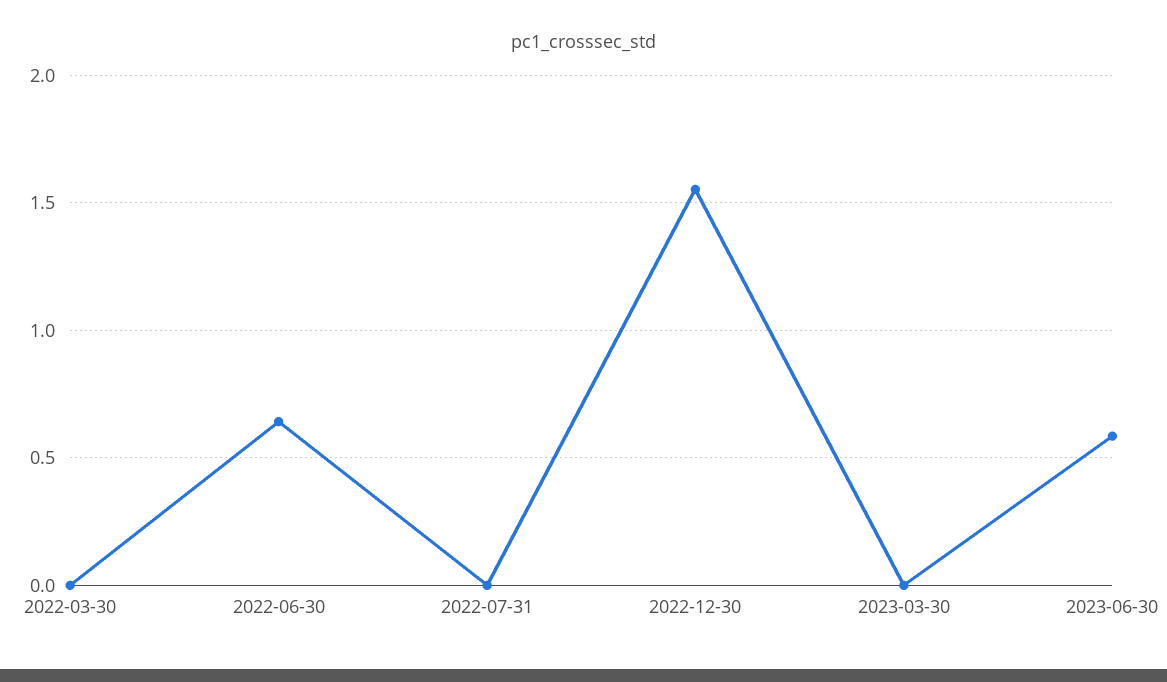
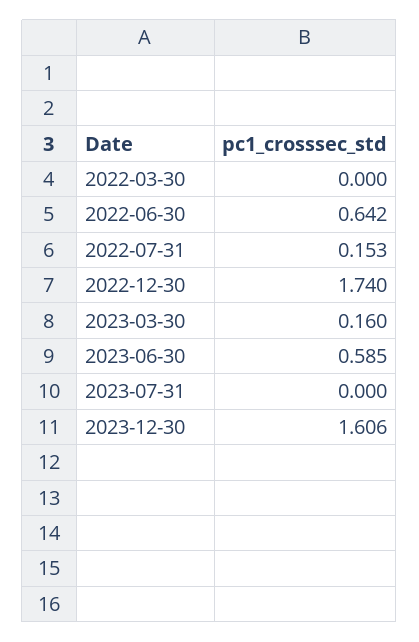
2022-07-31: 0 -> 0.153
2022-12-30: 1.55 -> 1.74
2023-03-30: 0 -> 0.16
2023-07-31: none -> 0
2023-12-30: none -> 1.606

